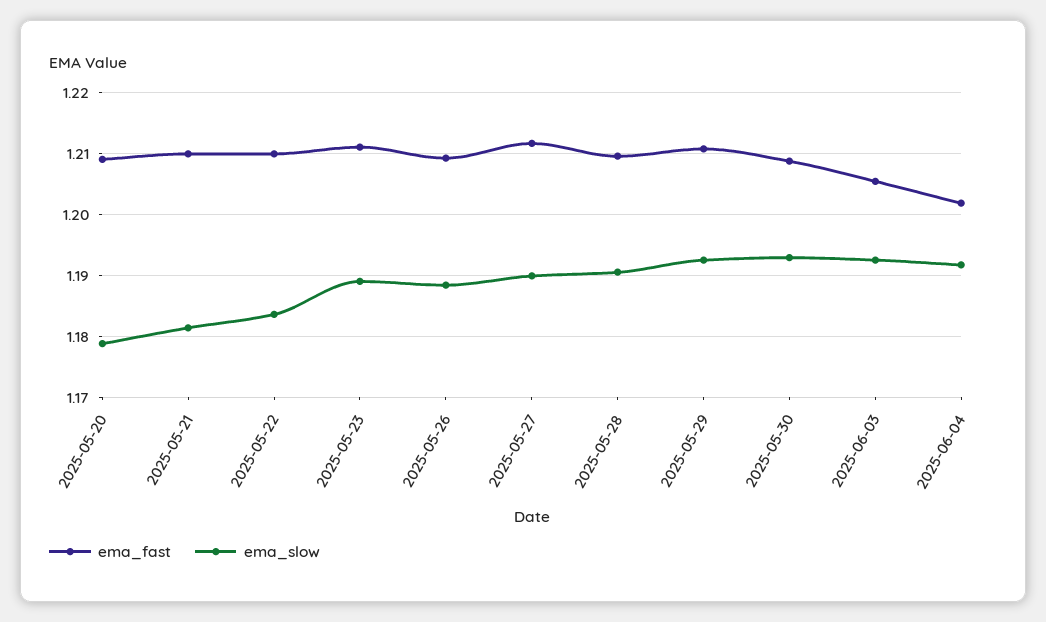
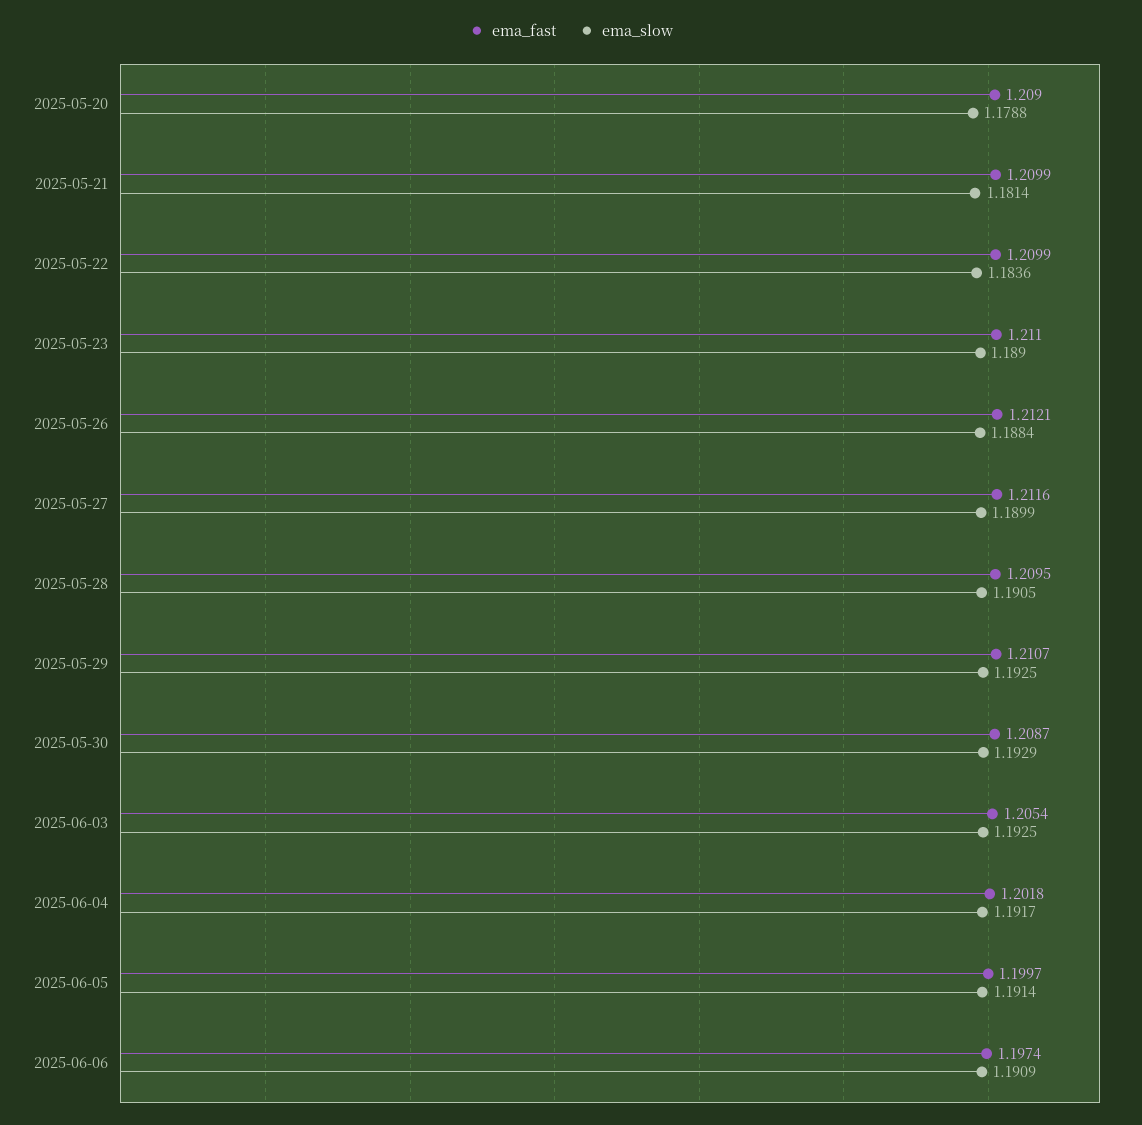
ema_fast, 2025-05-26: 1.209 -> 1.2121
ema_fast, 2025-06-05: none -> 1.1997
ema_slow, 2025-06-05: none -> 1.1914
ema_fast, 2025-06-06: none -> 1.1974
ema_slow, 2025-06-06: none -> 1.1909

